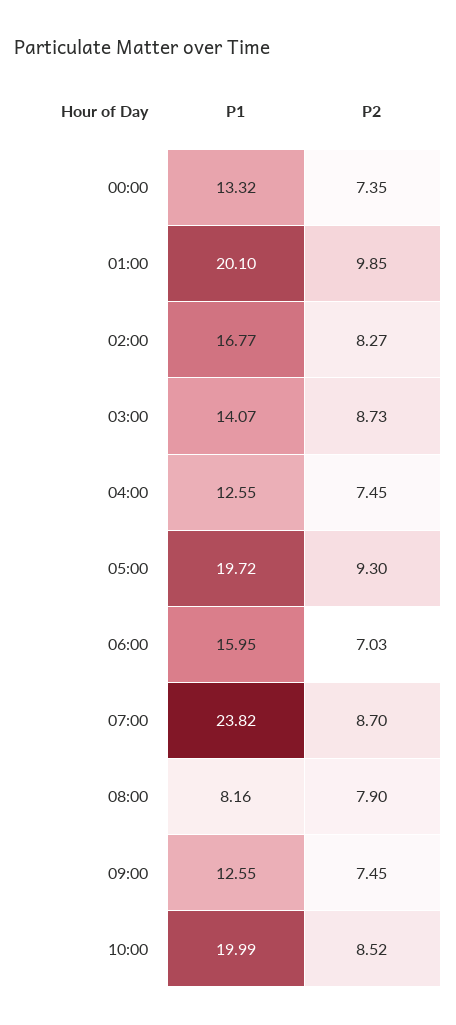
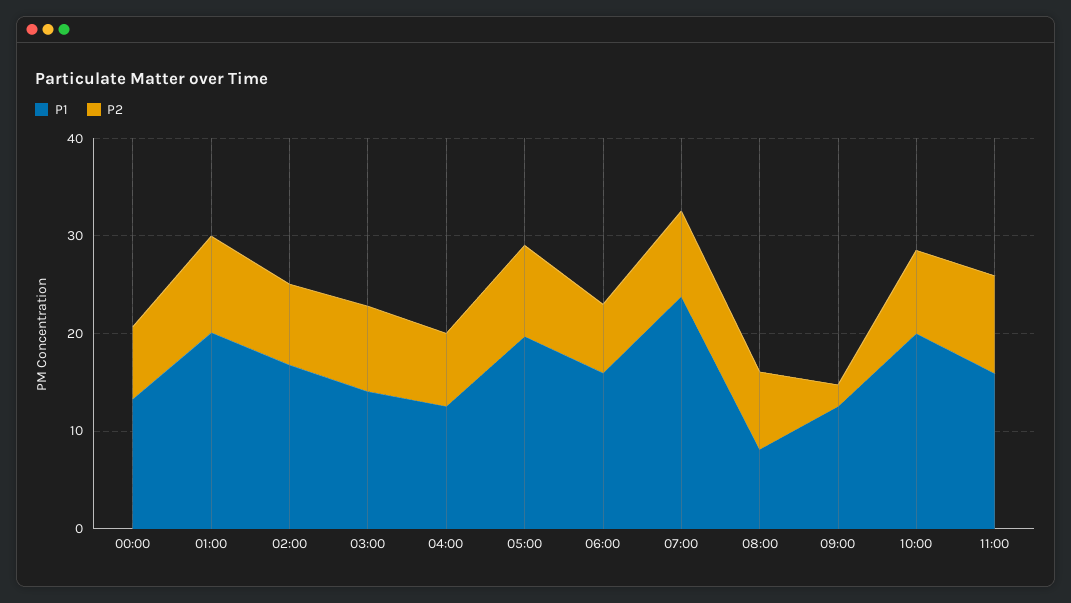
P2, 09:00: 7.45 -> 2
P1, 11:00: none -> 16
P2, 11:00: none -> 10

